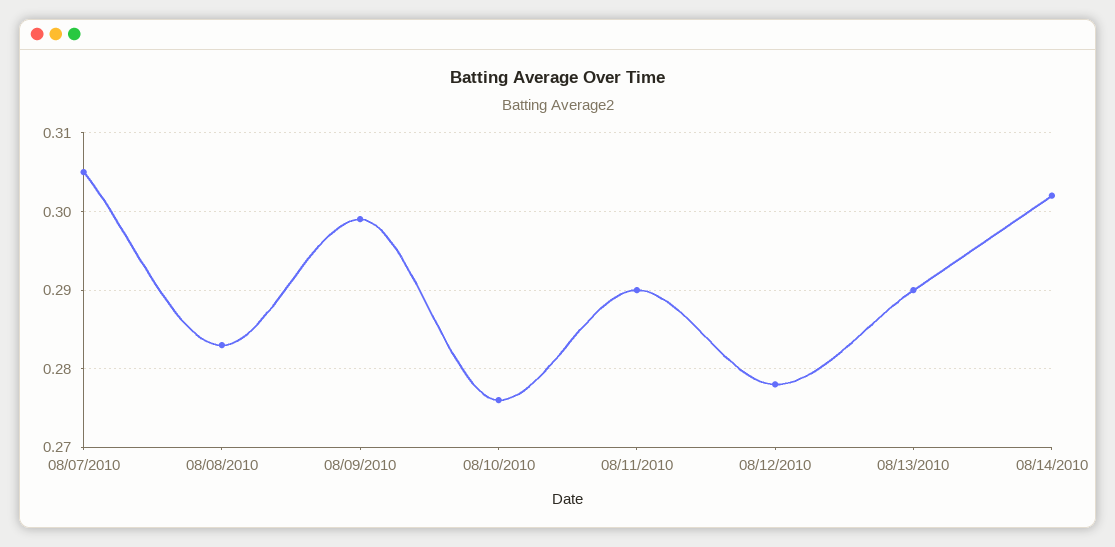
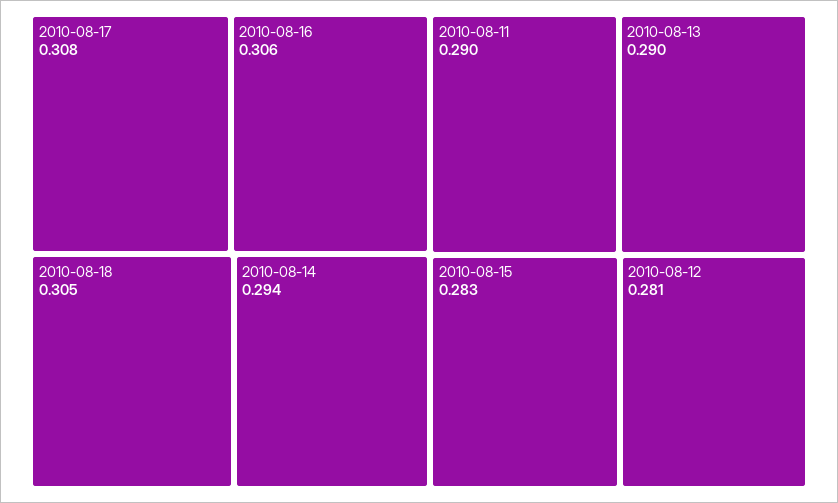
08/07/2010: 0.305 -> none
08/08/2010: 0.283 -> none
08/09/2010: 0.299 -> none
08/10/2010: 0.276 -> none
08/12/2010: 0.278 -> 0.281
08/14/2010: 0.302 -> 0.294
2010-08-17: none -> 0.308
2010-08-16: none -> 0.306
2010-08-18: none -> 0.305
2010-08-15: none -> 0.283

